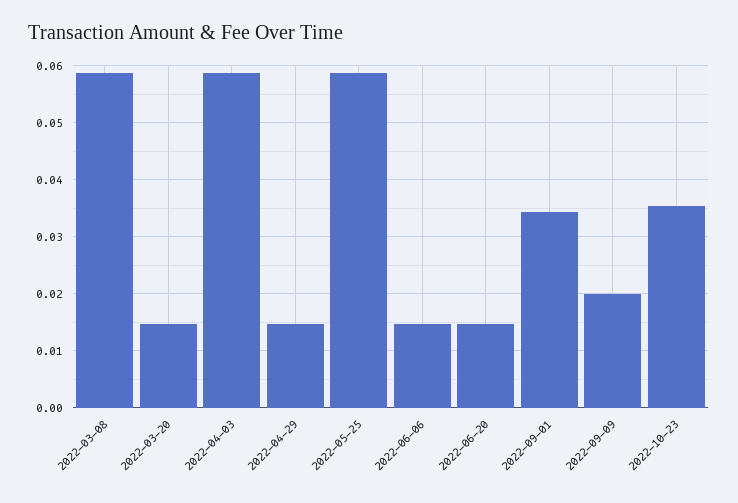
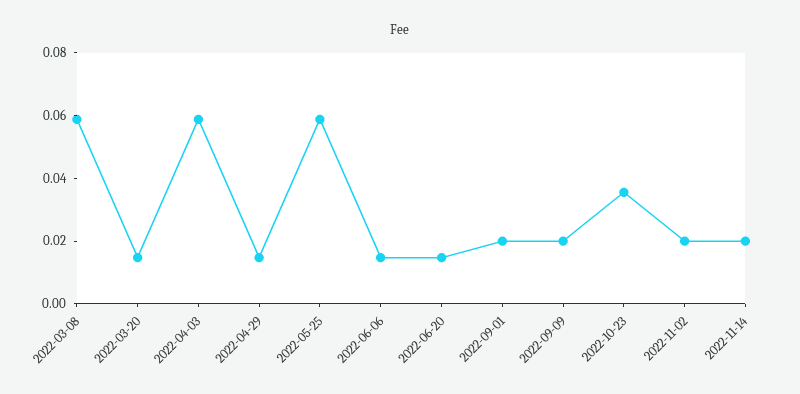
2022-09-01: 0.034 -> 0.02
2022-11-02: none -> 0.02
2022-11-14: none -> 0.02

